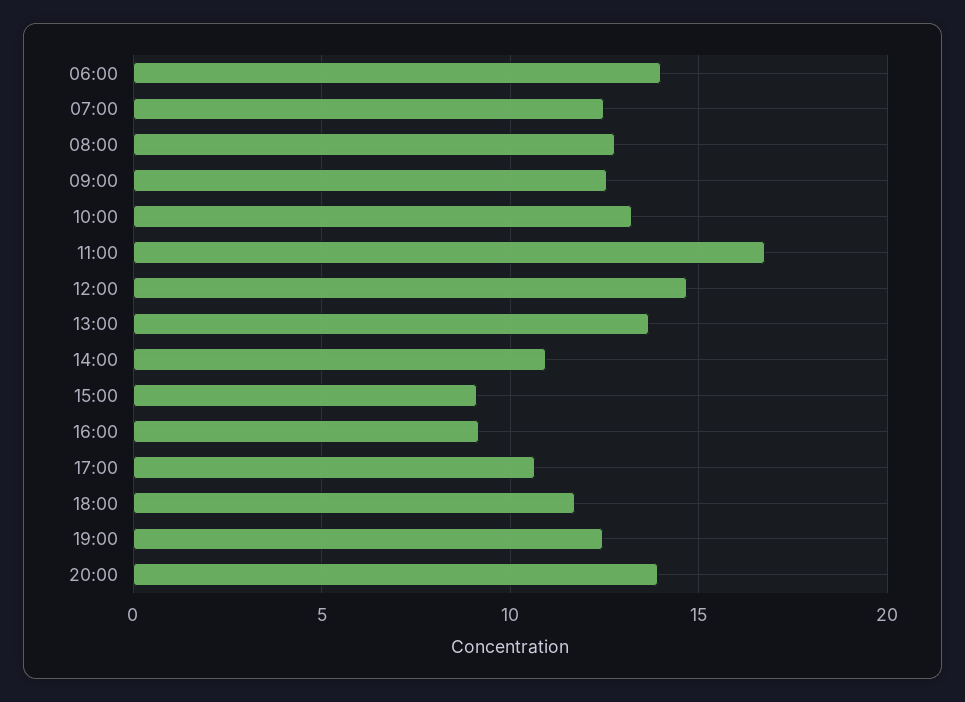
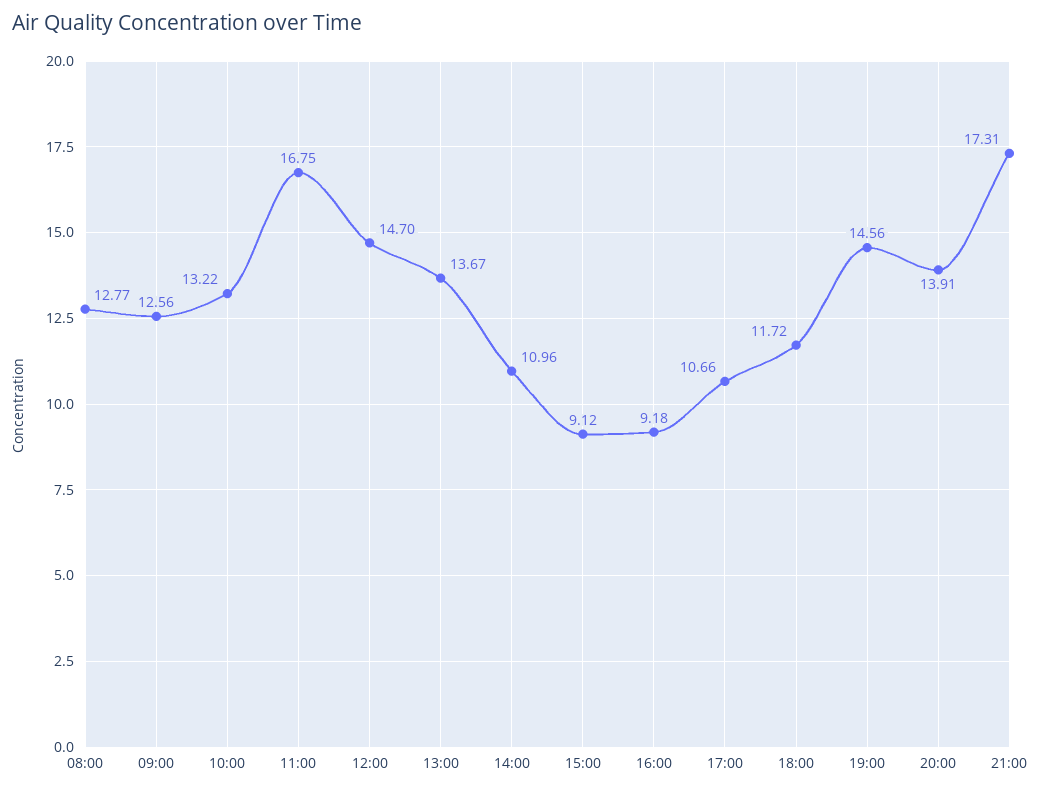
06:00: 14 -> none
07:00: 12.5 -> none
19:00: 12.5 -> 14.56
21:00: none -> 17.31

